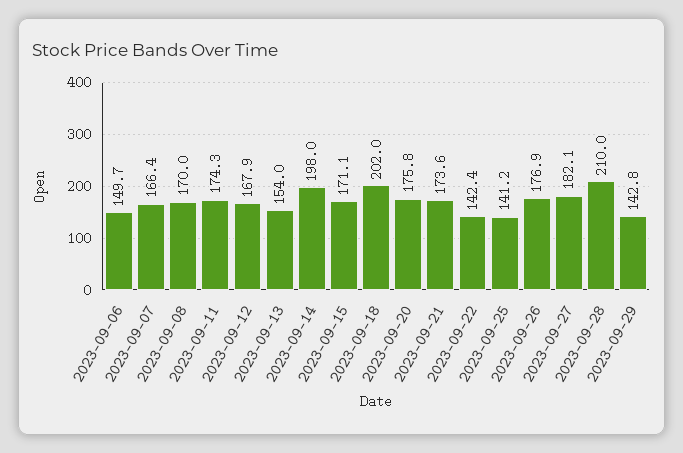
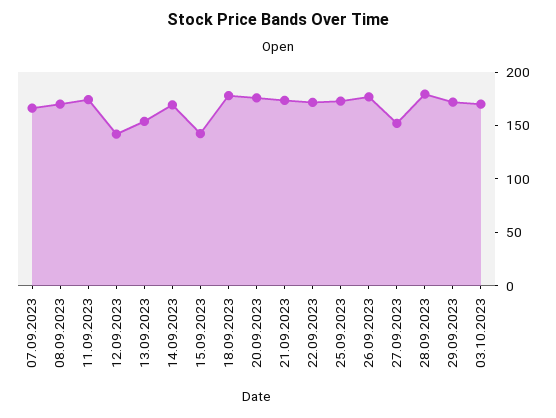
2023-09-06: 149.7 -> none
2023-09-12: 167.9 -> 140
2023-09-14: 198 -> 170
2023-09-15: 171.1 -> 140
2023-09-18: 202 -> 180
2023-09-22: 142.4 -> 170
2023-09-25: 141.2 -> 170
2023-09-27: 182.1 -> 150
2023-09-28: 210 -> 180
2023-09-29: 142.8 -> 170
03.10.2023: none -> 170

